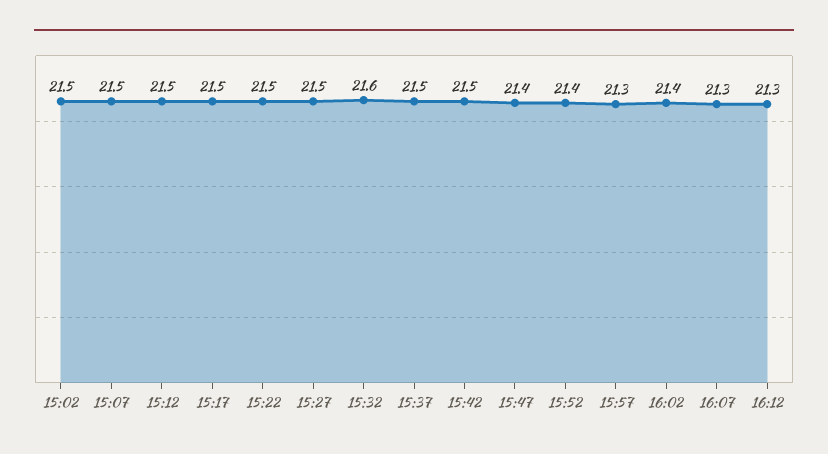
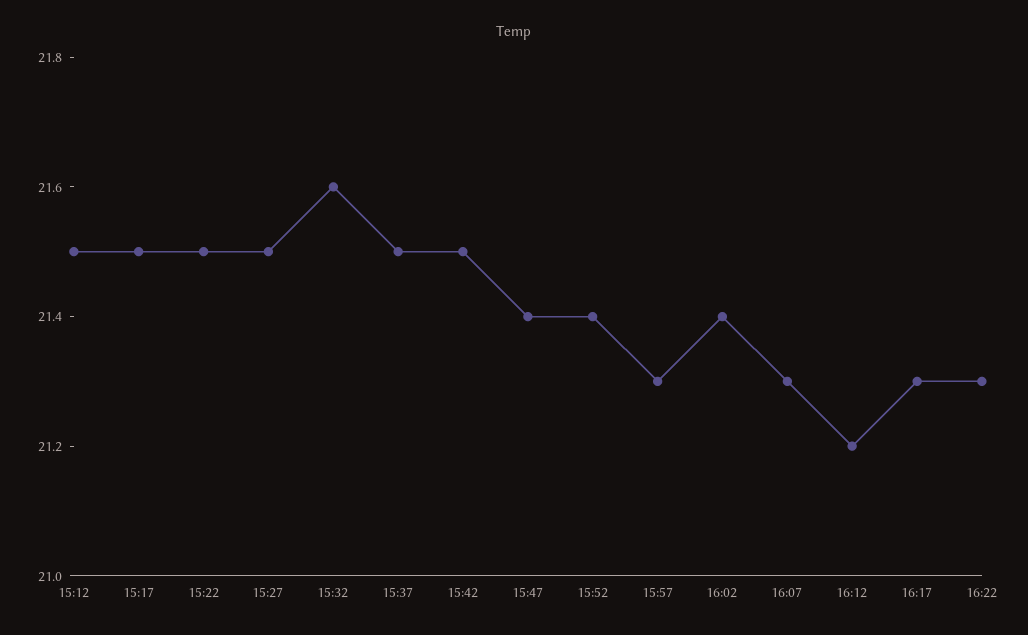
15:02: 21.5 -> none
15:07: 21.5 -> none
16:12: 21.3 -> 21.2
16:17: none -> 21.3
16:22: none -> 21.3

